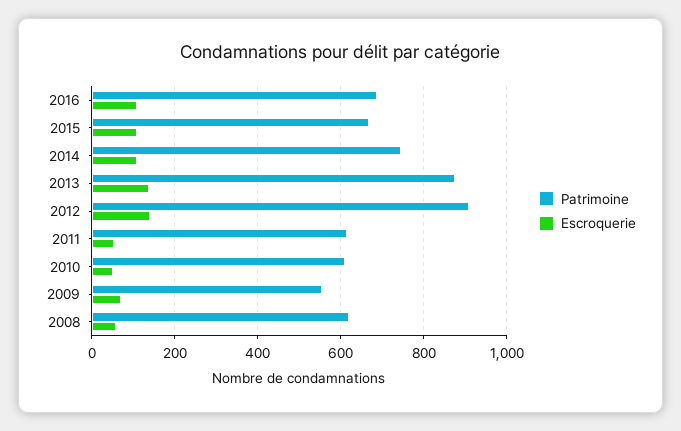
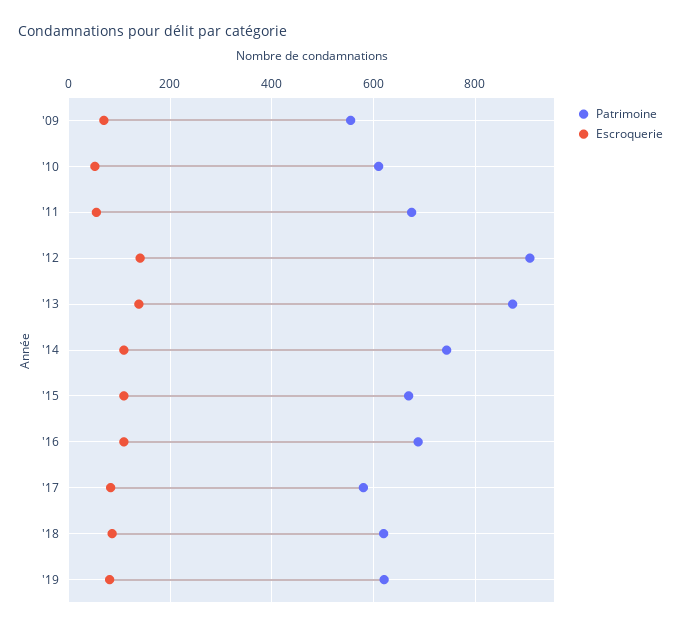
Patrimoine, 2011: 620 -> 680
Patrimoine, 2008: 620 -> none
Escroquerie, 2008: 60 -> none
Patrimoine, '17: none -> 580
Escroquerie, '17: none -> 80
Patrimoine, '18: none -> 620
Escroquerie, '18: none -> 80
Patrimoine, '19: none -> 620
Escroquerie, '19: none -> 80

